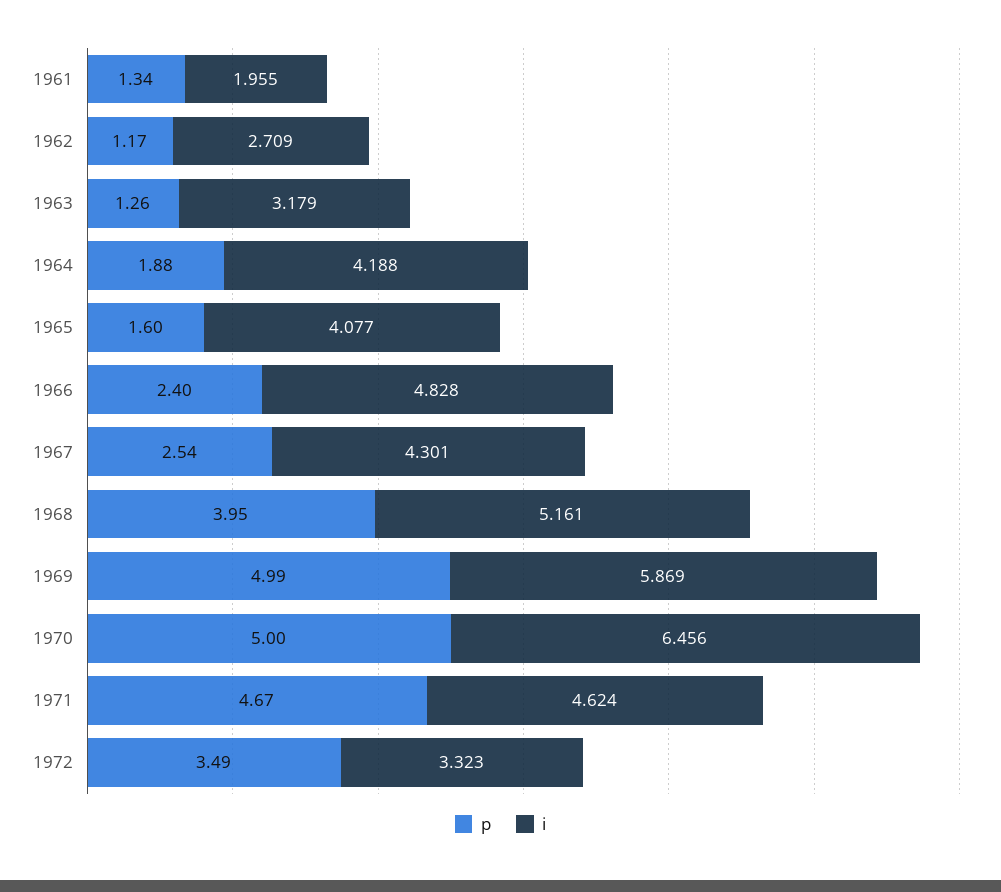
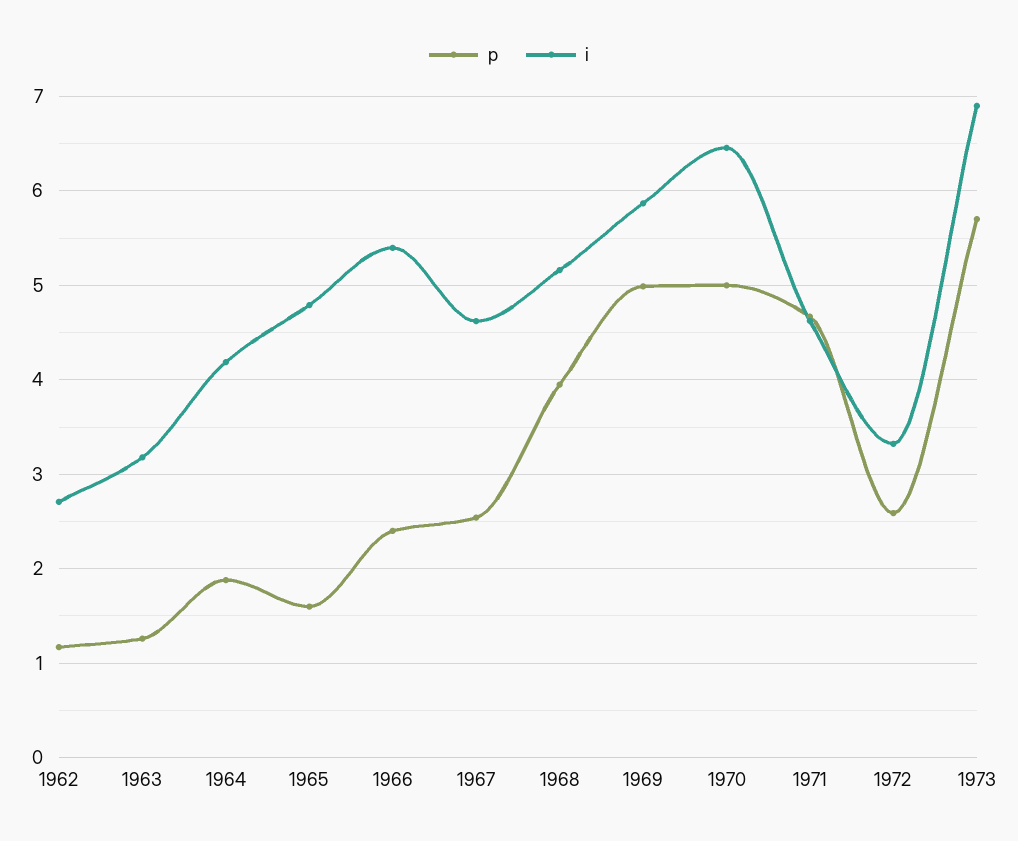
p, 1961: 1.34 -> none
i, 1961: 1.955 -> none
i, 1965: 4.077 -> 4.8
i, 1966: 4.828 -> 5.4
i, 1967: 4.301 -> 4.6
p, 1972: 3.49 -> 2.6
p, 1973: none -> 5.7
i, 1973: none -> 6.9

